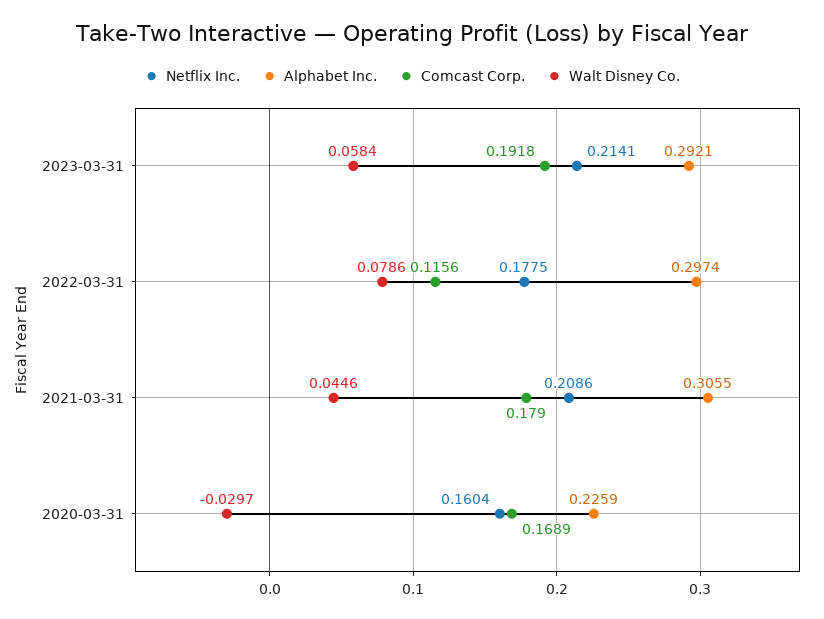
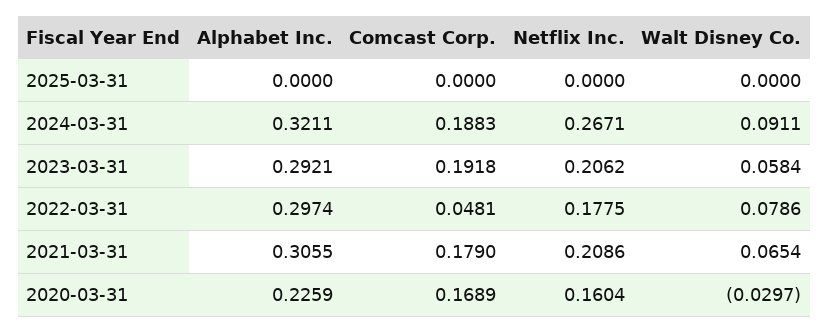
Netflix Inc., 2023-03-31: 0.2141 -> 0.2062
Comcast Corp., 2022-03-31: 0.1156 -> 0.0481
Walt Disney Co., 2021-03-31: 0.0446 -> 0.0654
Alphabet Inc., 2025-03-31: none -> 0
Comcast Corp., 2025-03-31: none -> 0
Netflix Inc., 2025-03-31: none -> 0
Walt Disney Co., 2025-03-31: none -> 0
Alphabet Inc., 2024-03-31: none -> 0.3211
Comcast Corp., 2024-03-31: none -> 0.1883
Netflix Inc., 2024-03-31: none -> 0.2671
Walt Disney Co., 2024-03-31: none -> 0.0911

